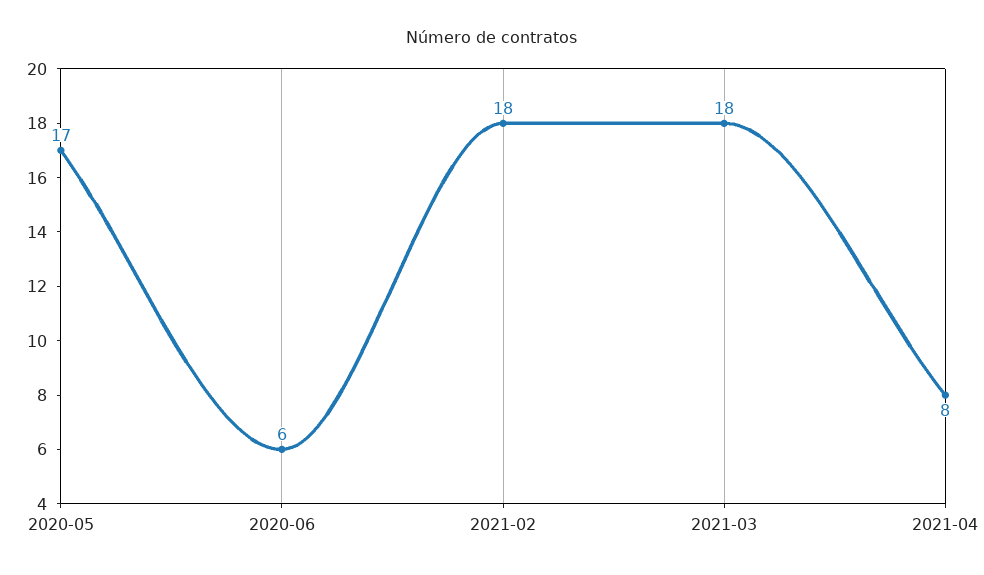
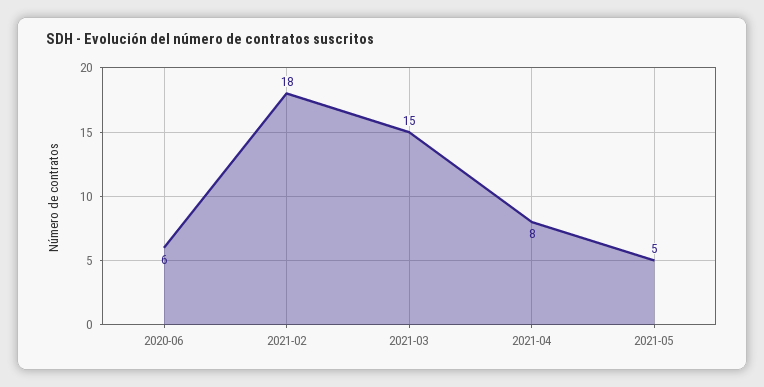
2020-05: 17 -> none
2021-03: 18 -> 15
2021-05: none -> 5

